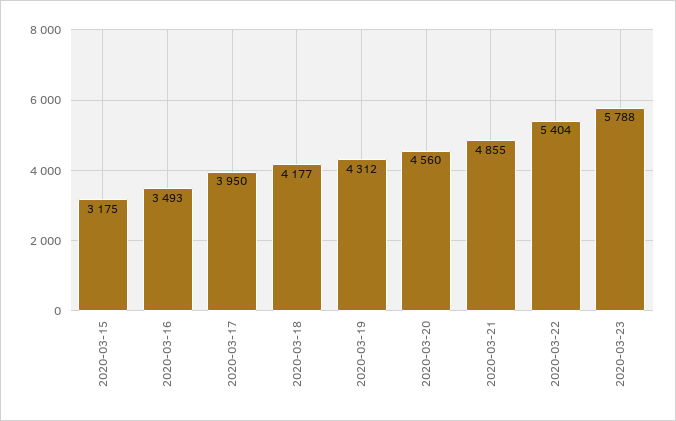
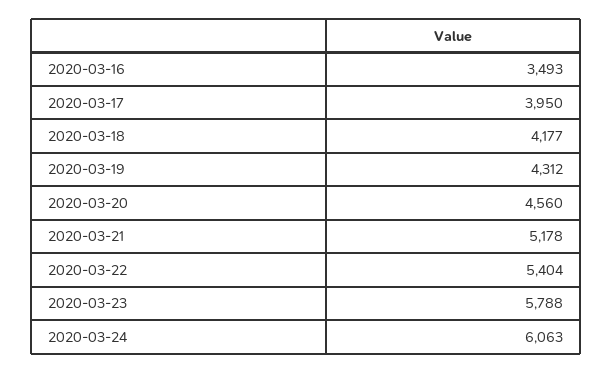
2020-03-15: 3175 -> none
2020-03-21: 4855 -> 5178
2020-03-24: none -> 6063

